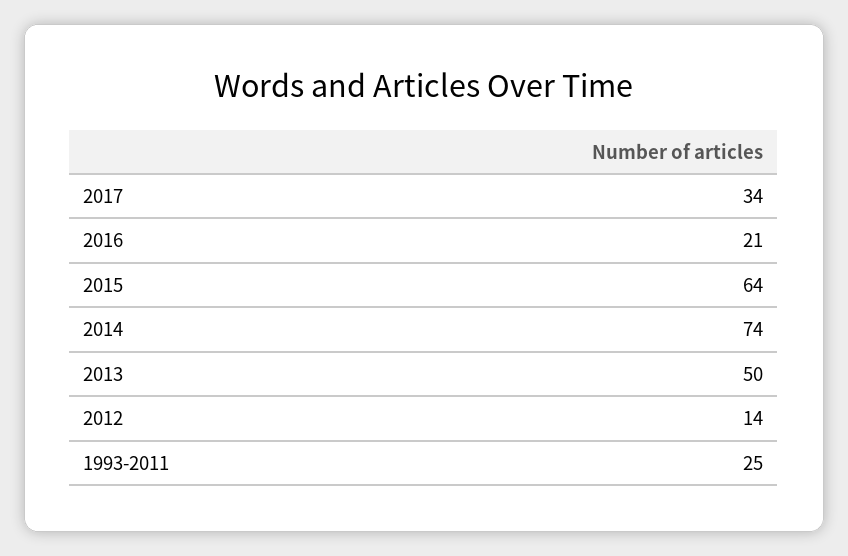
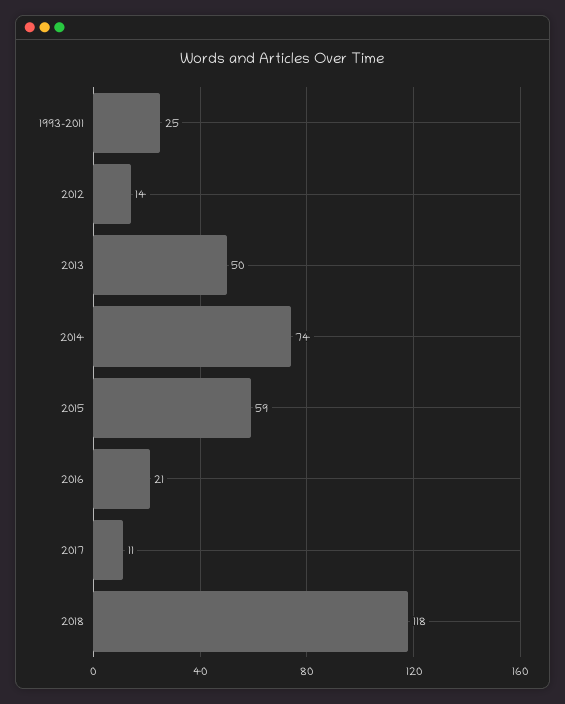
2017: 34 -> 11
2015: 64 -> 59
2018: none -> 118

